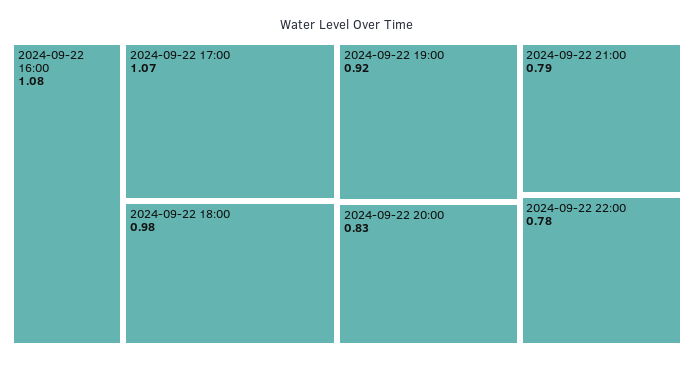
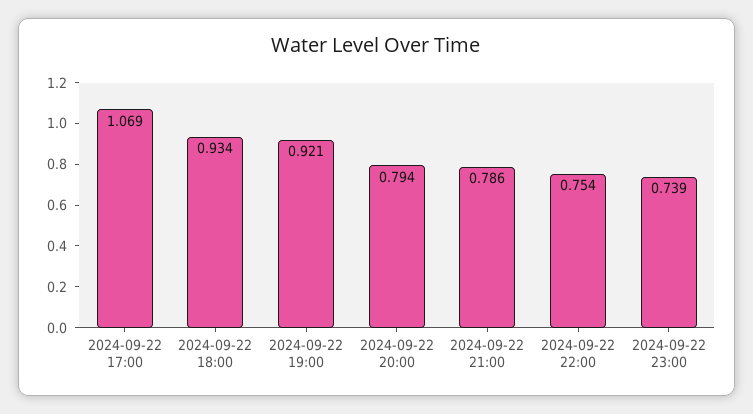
2024-09-22 16:00: 1.08 -> none
2024-09-22 18:00: 0.98 -> 0.934
2024-09-22 20:00: 0.83 -> 0.794
2024-09-22 22:00: 0.78 -> 0.754
2024-09-22 23:00: none -> 0.739

